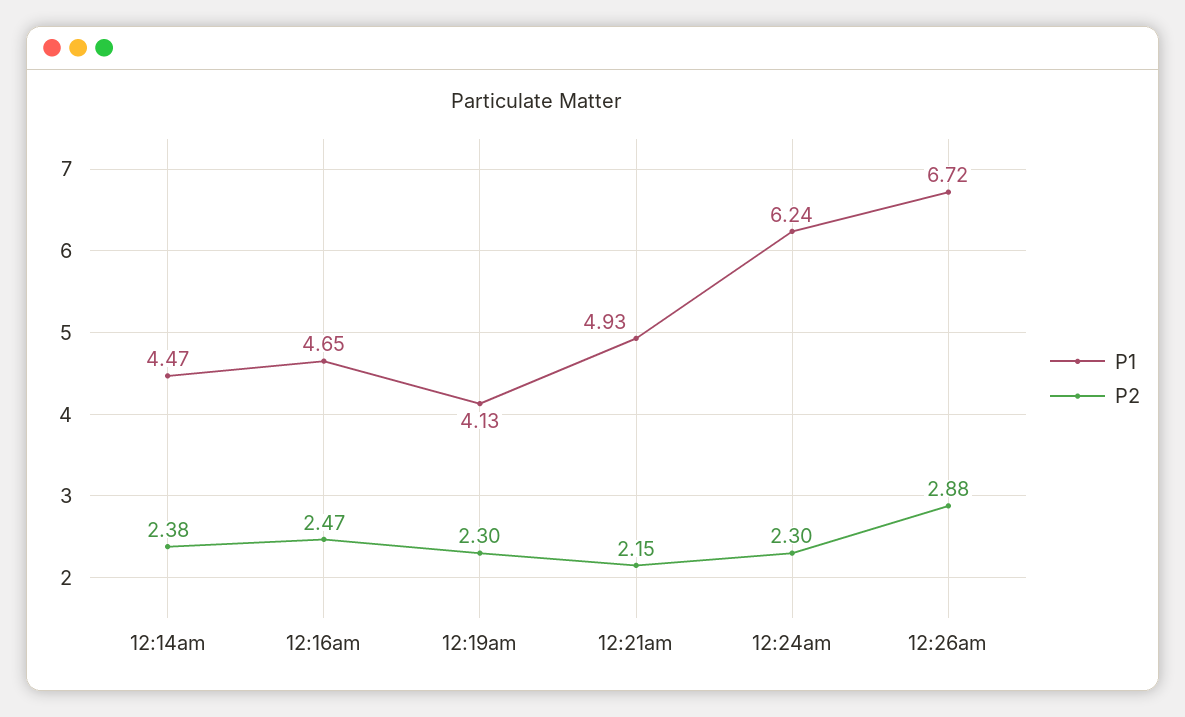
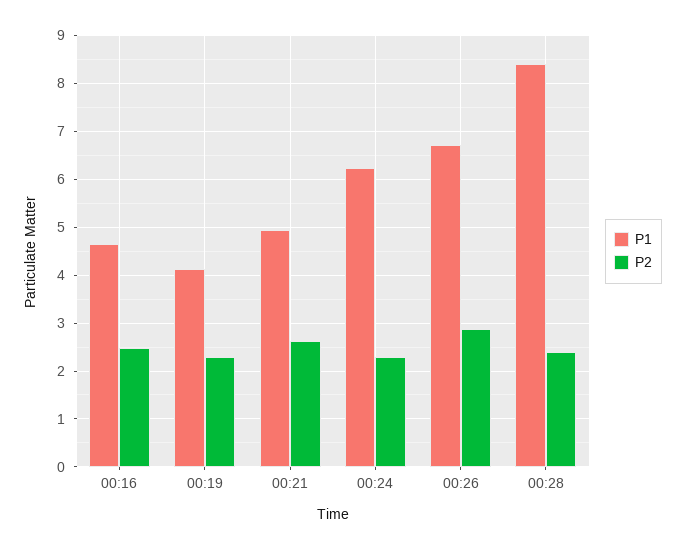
P1, 12:14am: 4.47 -> none
P2, 12:14am: 2.38 -> none
P2, 12:21am: 2.15 -> 2.6
P1, 00:28: none -> 8.4
P2, 00:28: none -> 2.4

